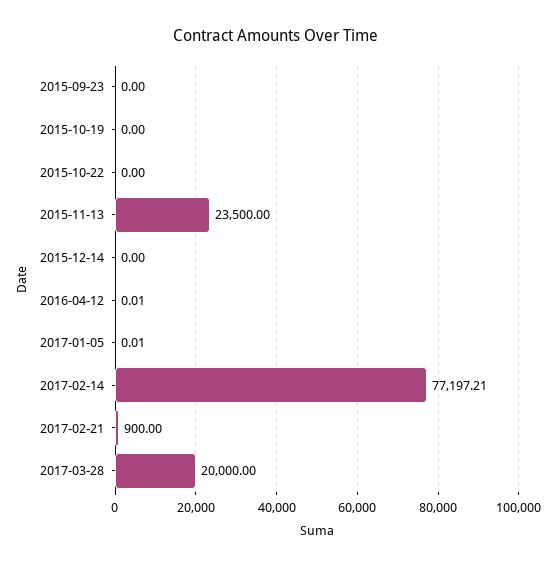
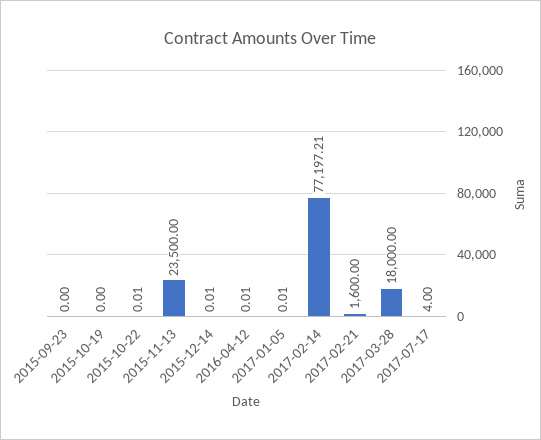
2015-10-22: 0 -> 0.01
2015-12-14: 0 -> 0.01
2017-02-21: 900 -> 1600
2017-03-28: 20000 -> 18000
2017-07-17: none -> 4

